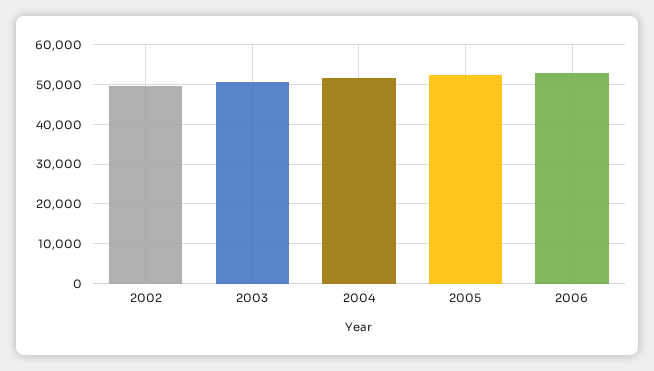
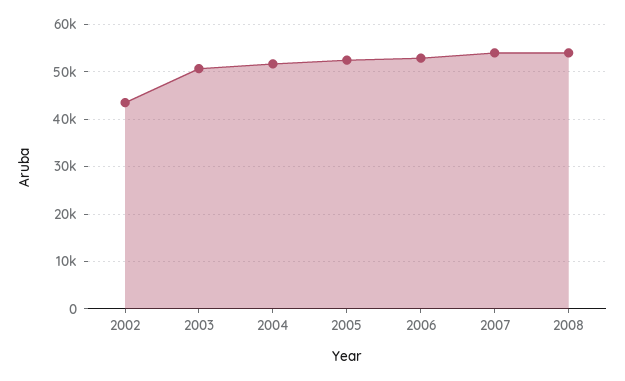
2002: 50000 -> 44000
2007: none -> 54000
2008: none -> 54000

